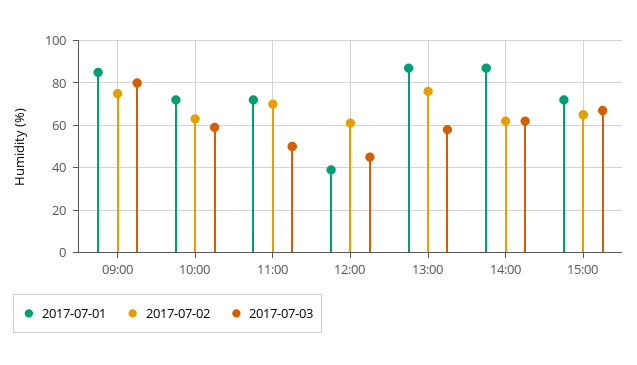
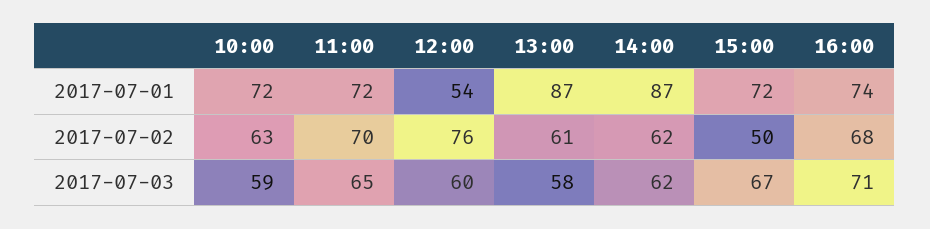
2017-07-01, 09:00: 85 -> none
2017-07-02, 09:00: 75 -> none
2017-07-03, 09:00: 80 -> none
2017-07-03, 11:00: 50 -> 65
2017-07-01, 12:00: 40 -> 54
2017-07-02, 12:00: 60 -> 76
2017-07-03, 12:00: 45 -> 60
2017-07-02, 13:00: 75 -> 61
2017-07-02, 15:00: 65 -> 50
2017-07-01, 16:00: none -> 74
2017-07-02, 16:00: none -> 68
2017-07-03, 16:00: none -> 71

